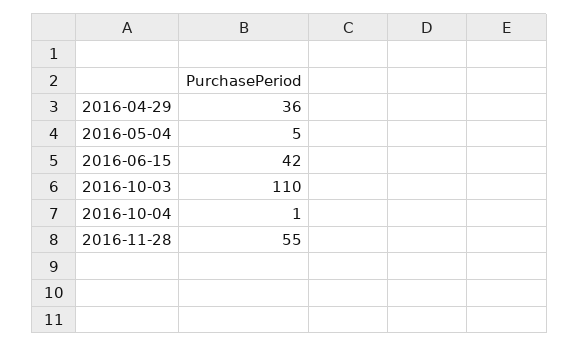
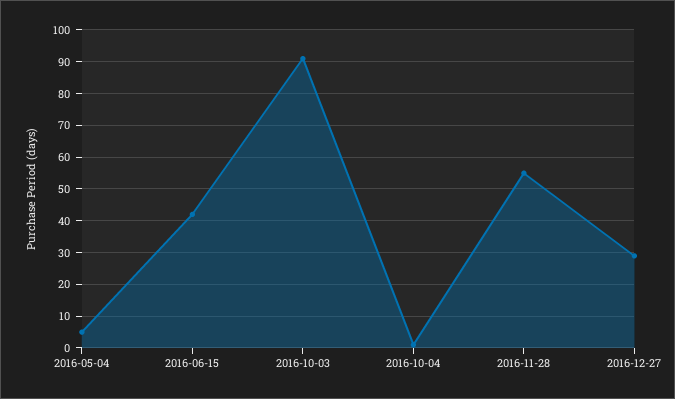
2016-04-29: 36 -> none
2016-10-03: 110 -> 90
2016-12-27: none -> 30

